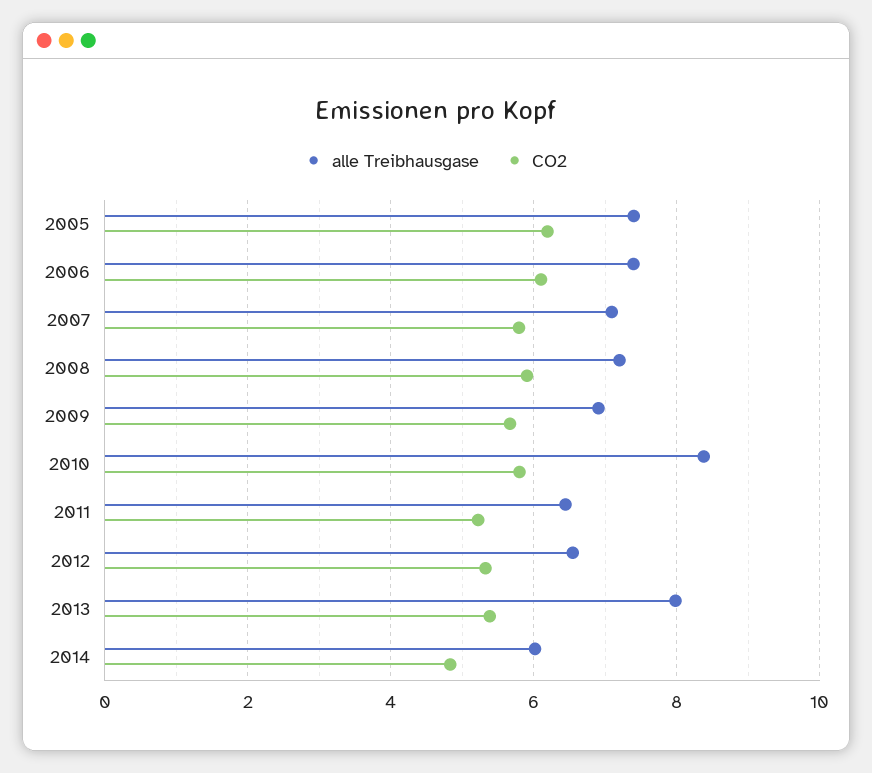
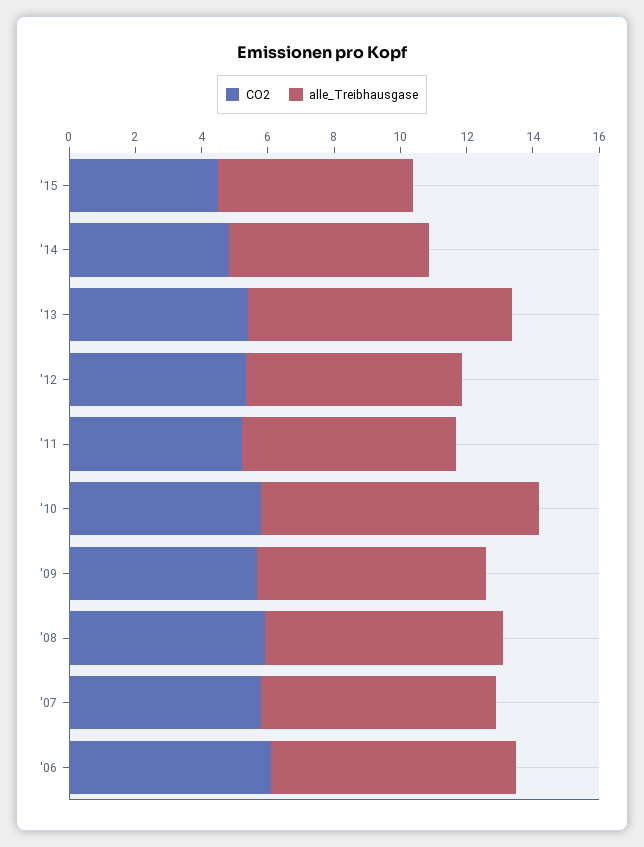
alle Treibhausgase, 2005: 7.4 -> none
CO2, 2005: 6.2 -> none
CO2, '15: none -> 4.5
alle Treibhausgase, '15: none -> 6

